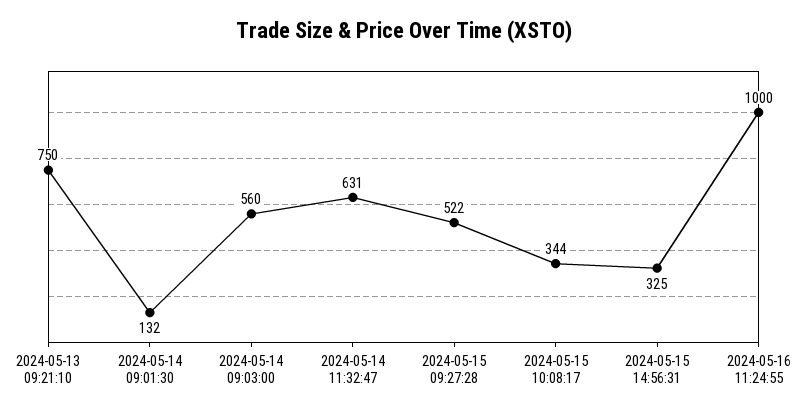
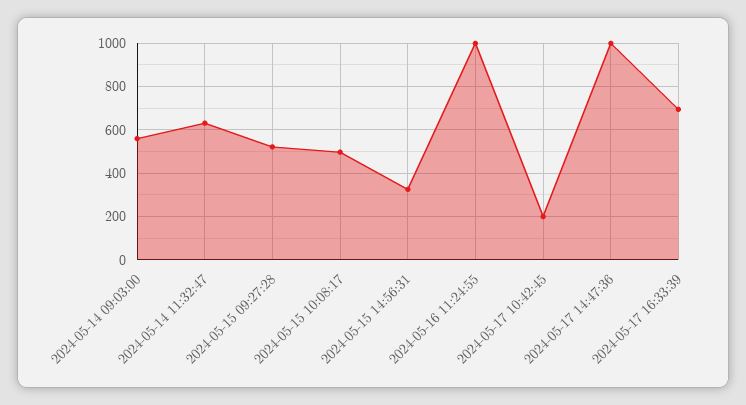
2024-05-13 09:21:10: 750 -> none
2024-05-14 09:01:30: 132 -> none
2024-05-15 10:08:17: 344 -> 500
2024-05-17 10:42:45: none -> 200
2024-05-17 14:47:36: none -> 1000
2024-05-17 16:33:39: none -> 700

